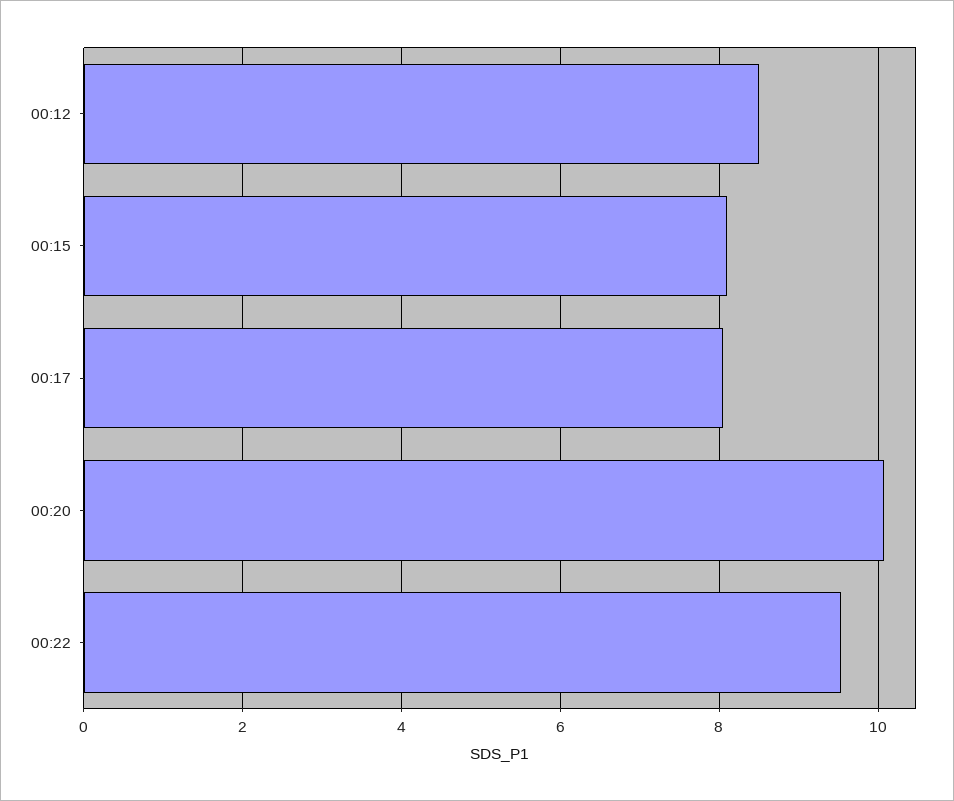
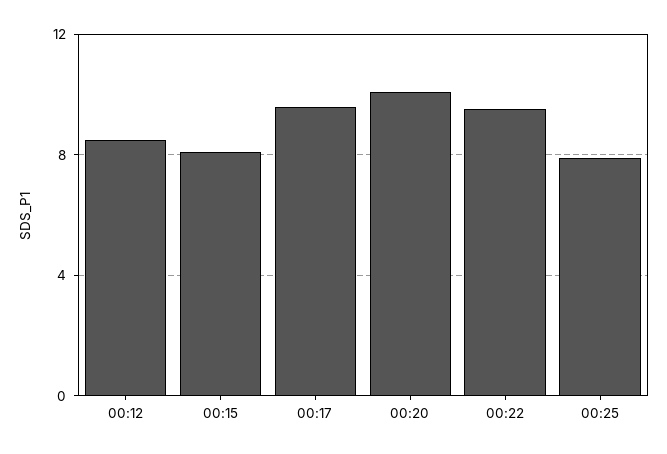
00:17: 8 -> 9.5
00:25: none -> 8

